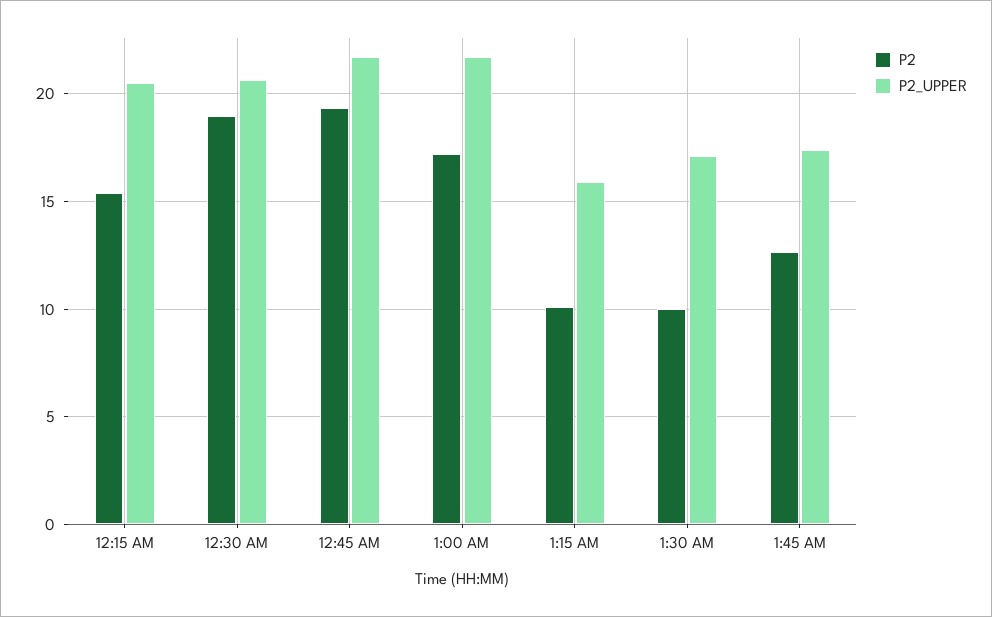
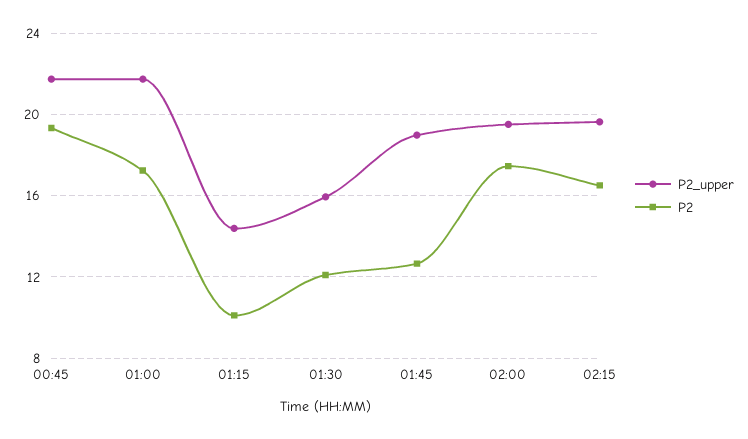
P2, 12:15 AM: 15.5 -> none
P2_UPPER, 12:15 AM: 20.5 -> none
P2, 12:30 AM: 19 -> none
P2_UPPER, 12:30 AM: 20.5 -> none
P2_UPPER, 1:15 AM: 16 -> 14.5
P2, 1:30 AM: 10 -> 12
P2_UPPER, 1:30 AM: 17 -> 16
P2_UPPER, 1:45 AM: 17.5 -> 19
P2_UPPER, 02:00: none -> 19.5
P2, 02:00: none -> 17.5
P2_UPPER, 02:15: none -> 19.5
P2, 02:15: none -> 16.5

